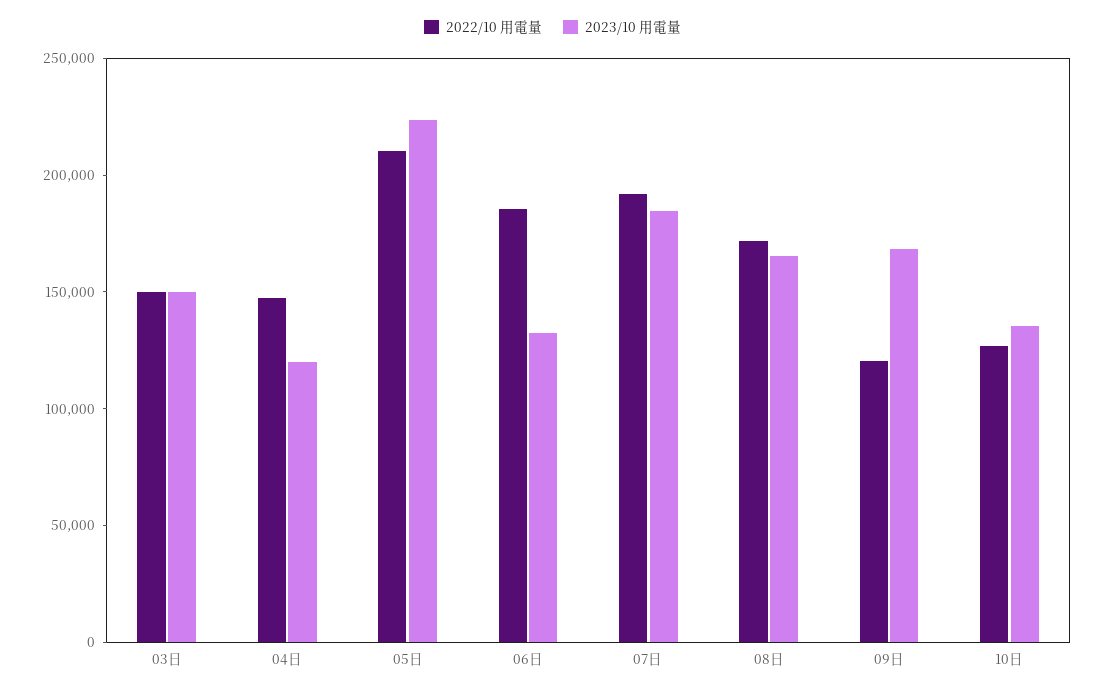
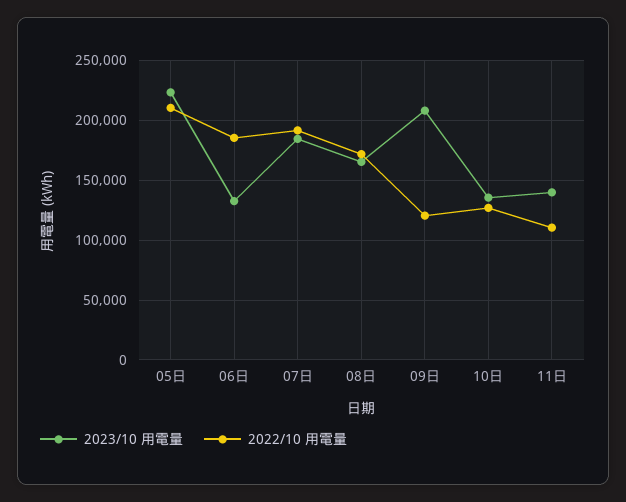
2022/10 用電量, 03日: 150000 -> none
2023/10 用電量, 03日: 150000 -> none
2022/10 用電量, 04日: 150000 -> none
2023/10 用電量, 04日: 120000 -> none
2023/10 用電量, 09日: 170000 -> 210000
2023/10 用電量, 11日: none -> 140000
2022/10 用電量, 11日: none -> 110000

